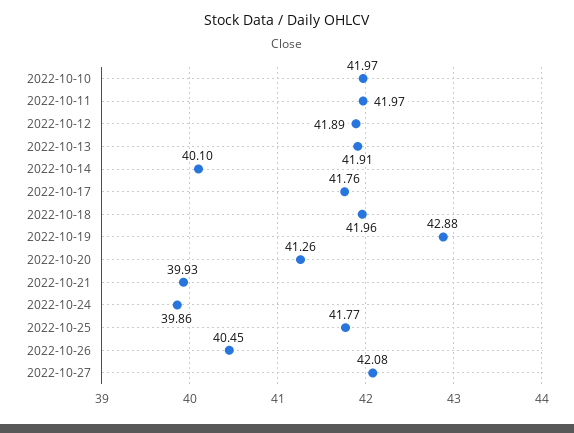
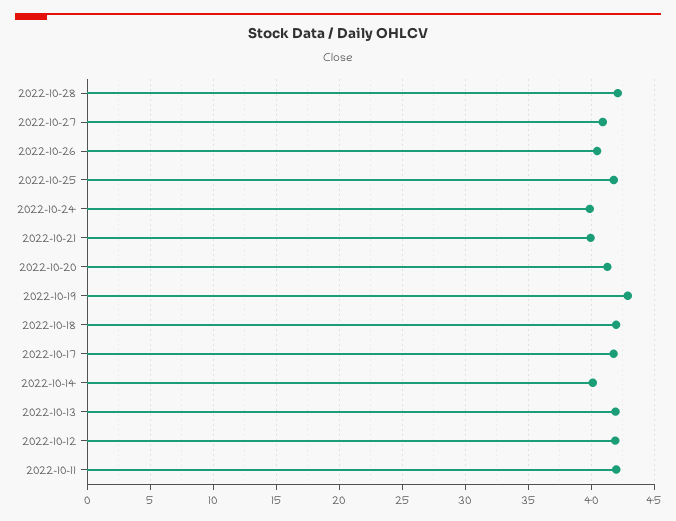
2022-10-10: 41.97 -> none
2022-10-27: 42.08 -> 41
2022-10-28: none -> 42

